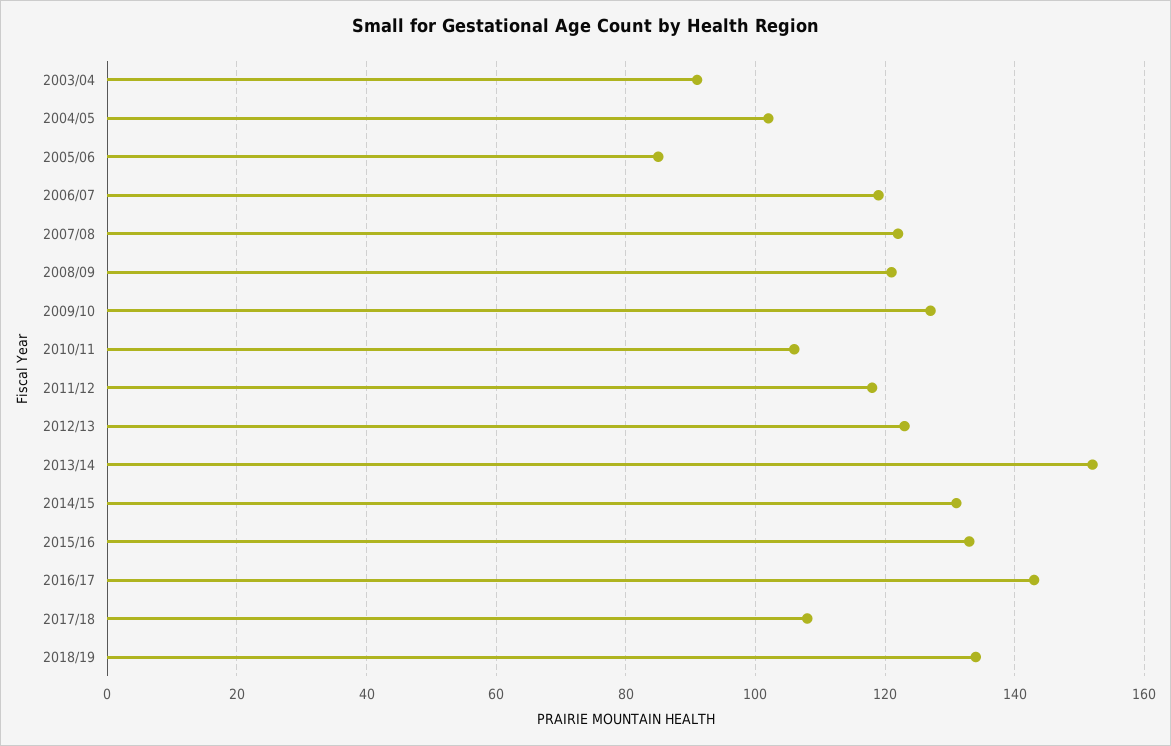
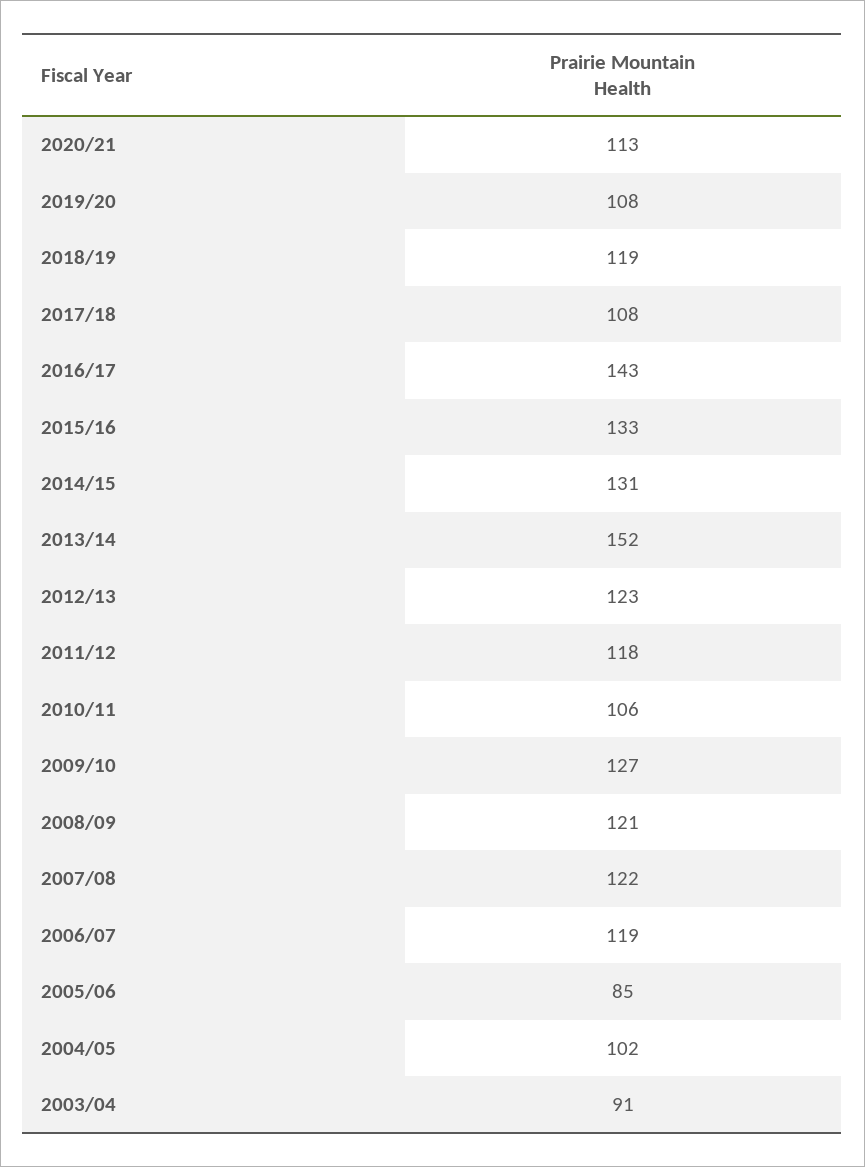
2018/19: 135 -> 119
2020/21: none -> 113
2019/20: none -> 108

